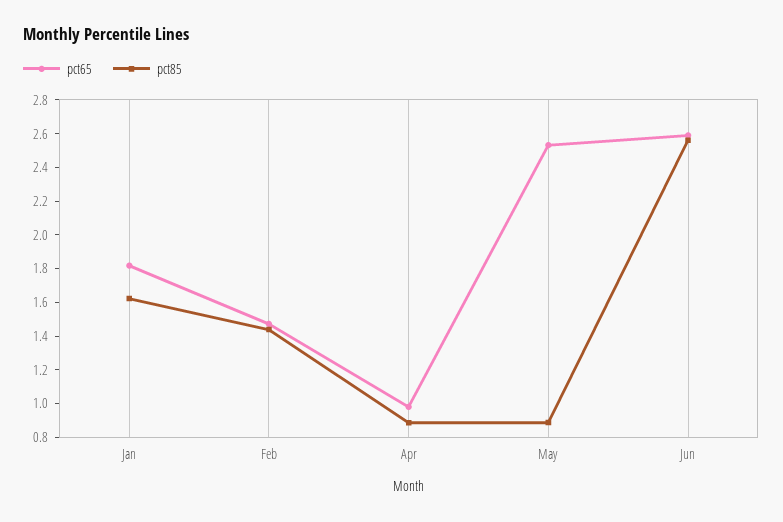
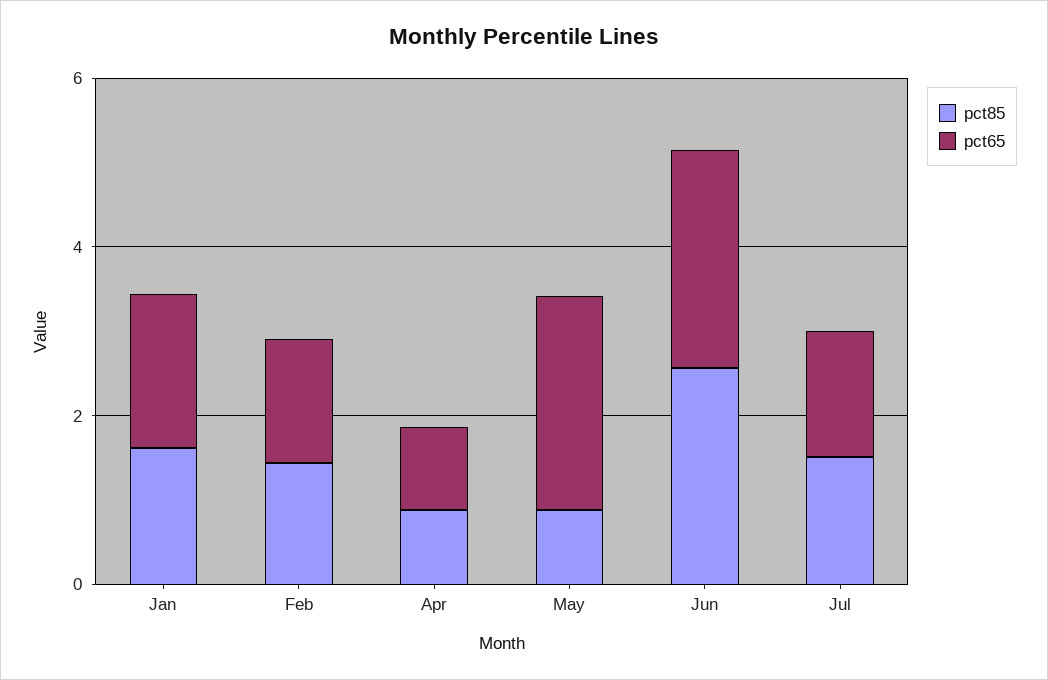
pct85, Jul: none -> 1.5
pct65, Jul: none -> 1.5

